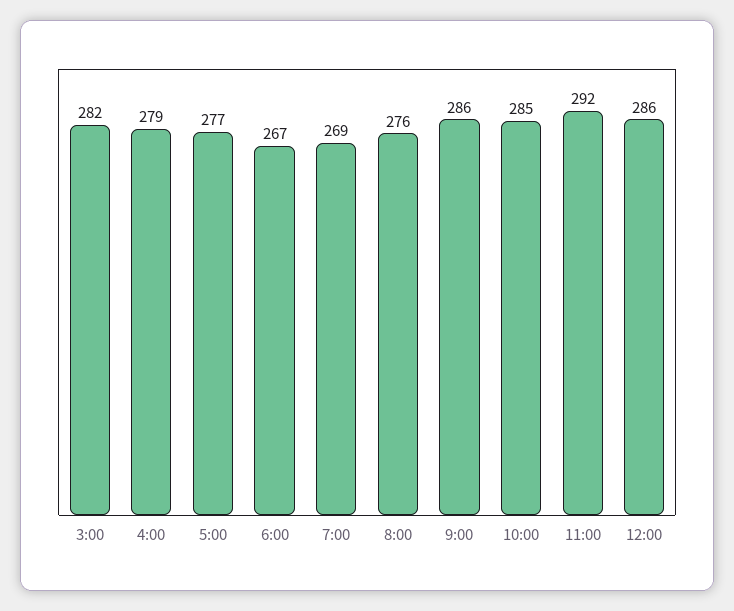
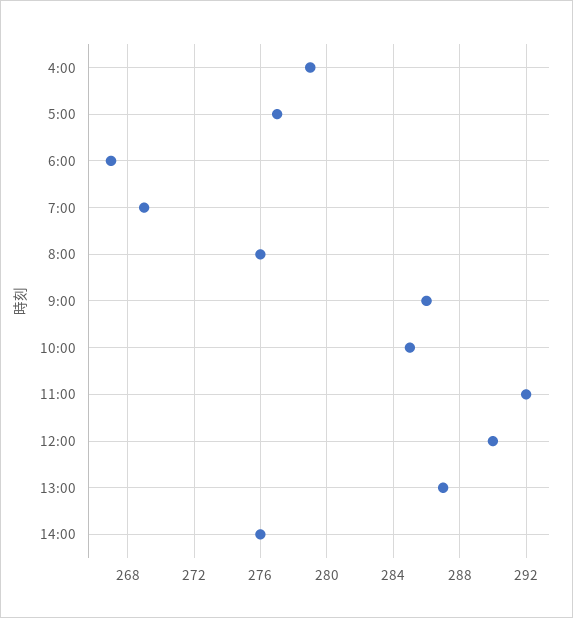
3:00: 282 -> none
12:00: 286 -> 290
13:00: none -> 287
14:00: none -> 276

